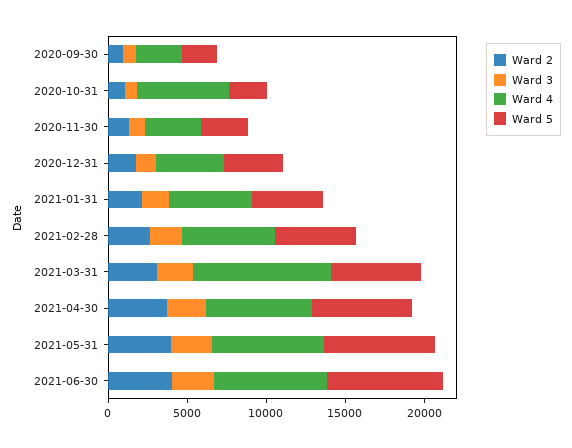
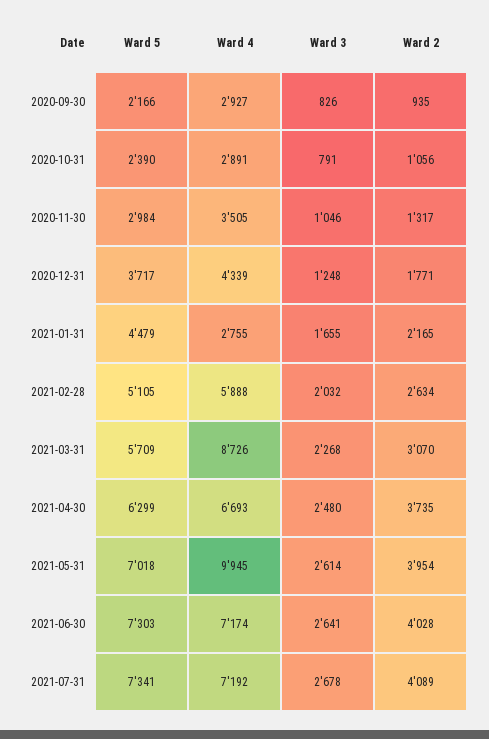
Ward 4, 2020-10-31: 6000 -> 2891
Ward 4, 2021-01-31: 5000 -> 2755
Ward 4, 2021-05-31: 7000 -> 9945
Ward 5, 2021-07-31: none -> 7341
Ward 4, 2021-07-31: none -> 7192
Ward 3, 2021-07-31: none -> 2678
Ward 2, 2021-07-31: none -> 4089

